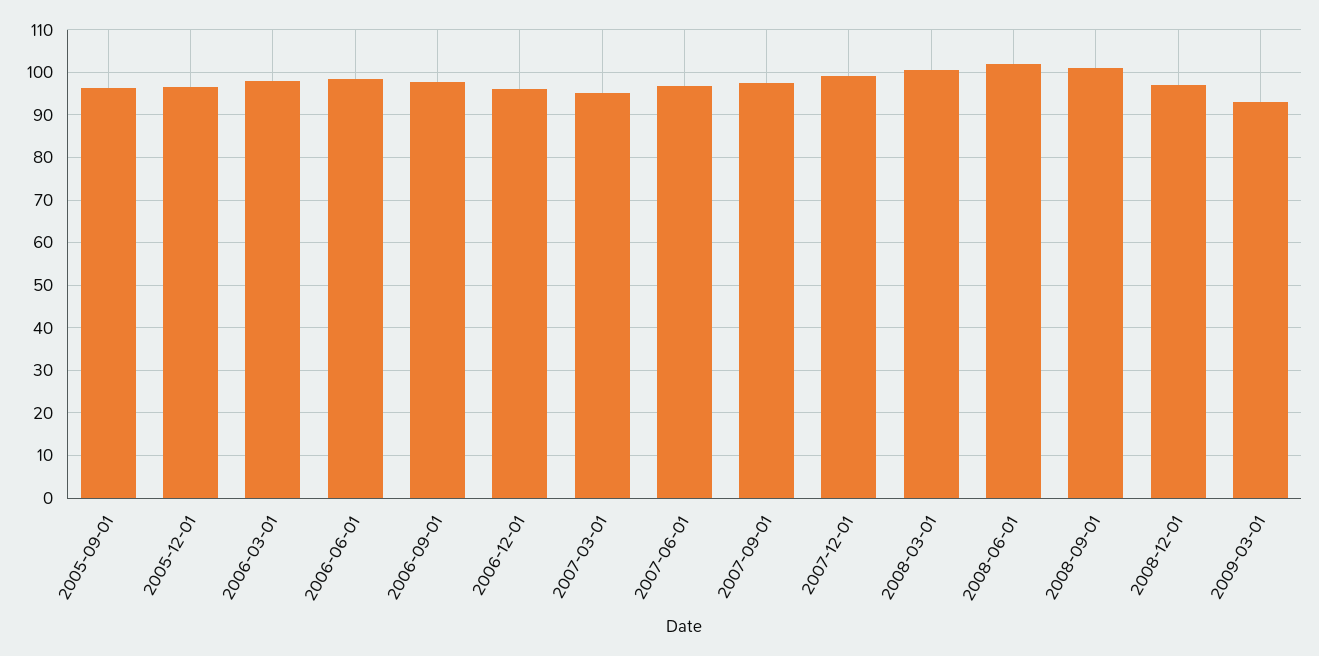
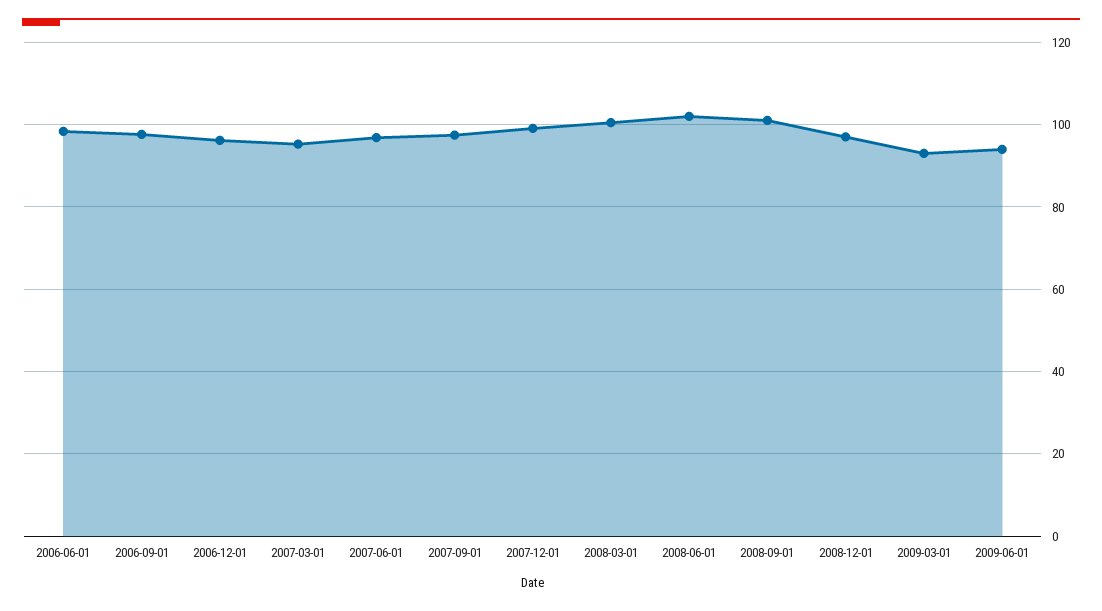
2005-09-01: 96 -> none
2005-12-01: 96 -> none
2006-03-01: 98 -> none
2009-06-01: none -> 94

